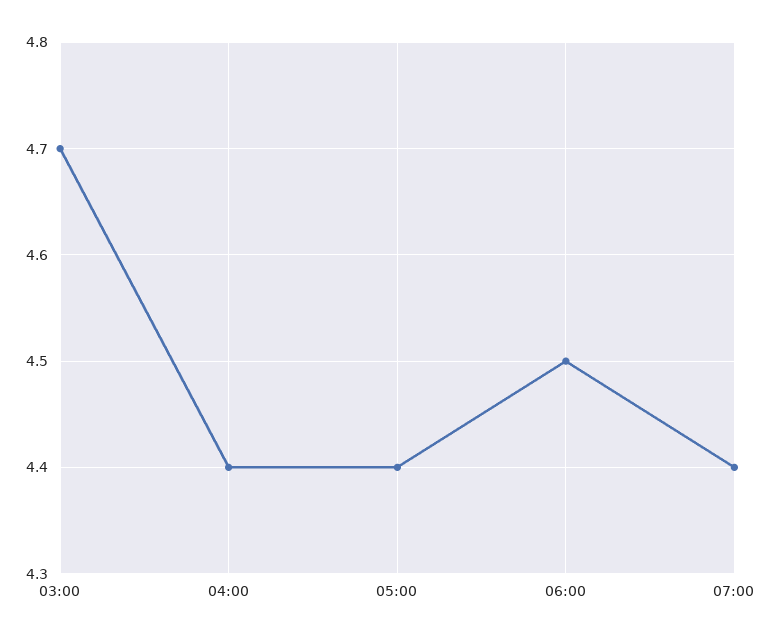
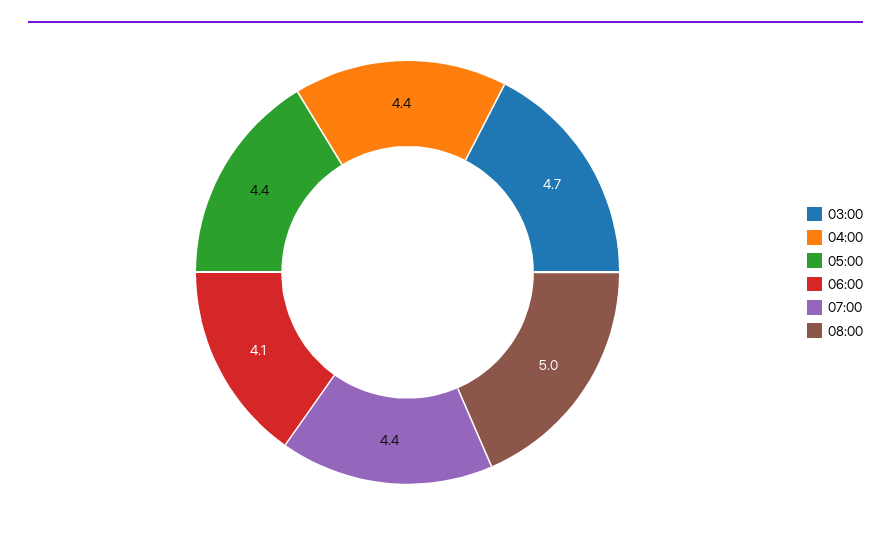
06:00: 4.5 -> 4.1
08:00: none -> 5

